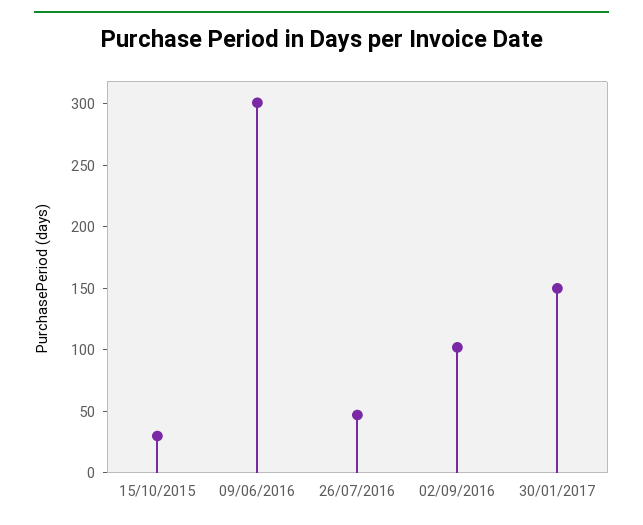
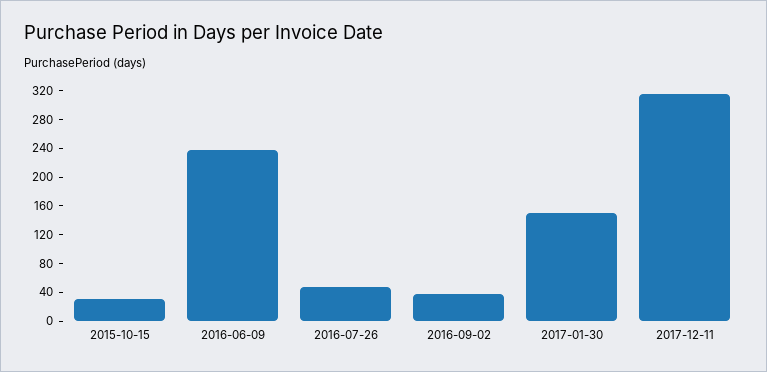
09/06/2016: 300 -> 240
02/09/2016: 100 -> 40
2017-12-11: none -> 320

